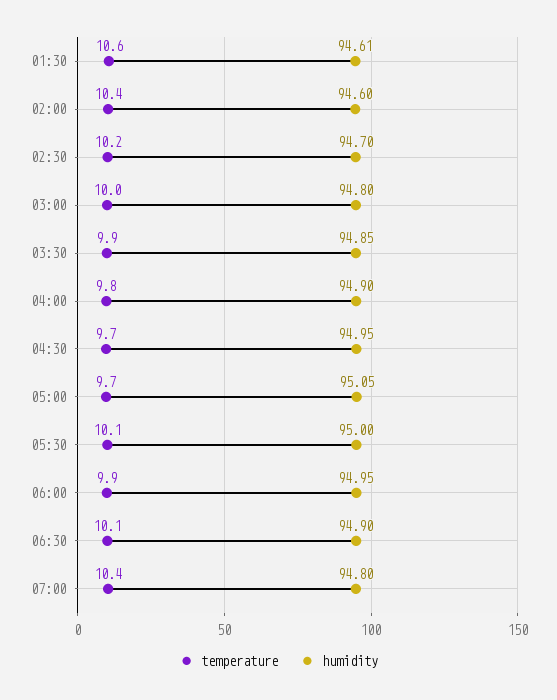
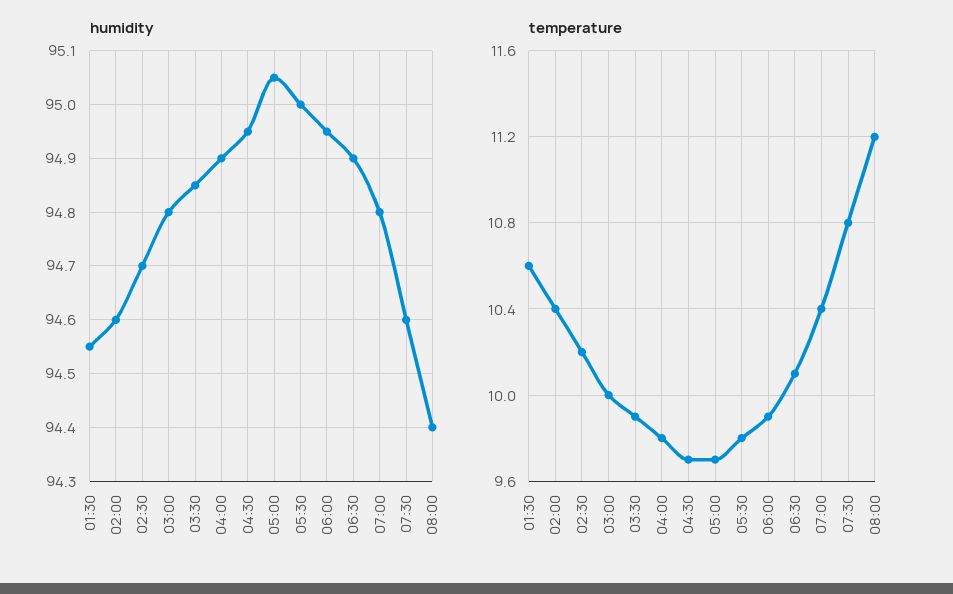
humidity, 01:30: 94.61 -> 94.55
temperature, 05:30: 10.1 -> 9.8
humidity, 07:30: none -> 94.6
humidity, 08:00: none -> 94.4
temperature, 07:30: none -> 10.8
temperature, 08:00: none -> 11.2

